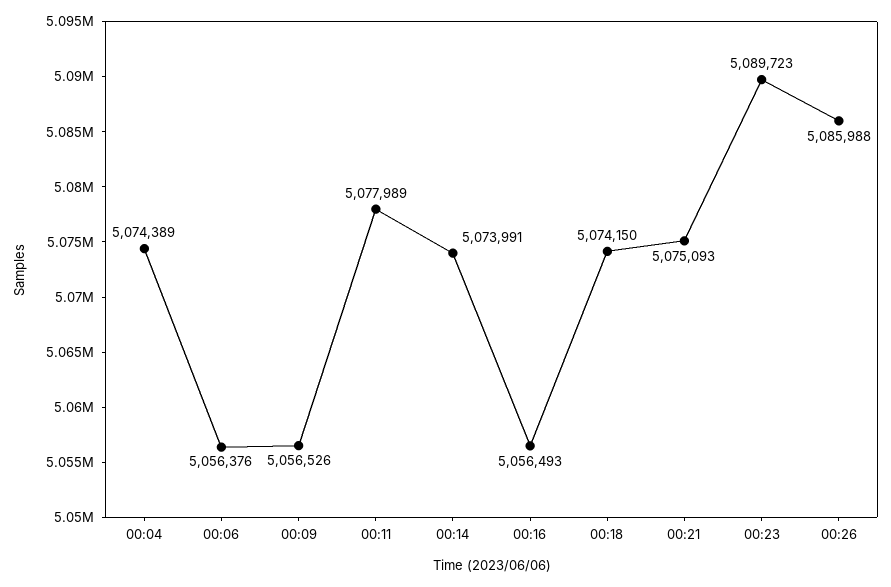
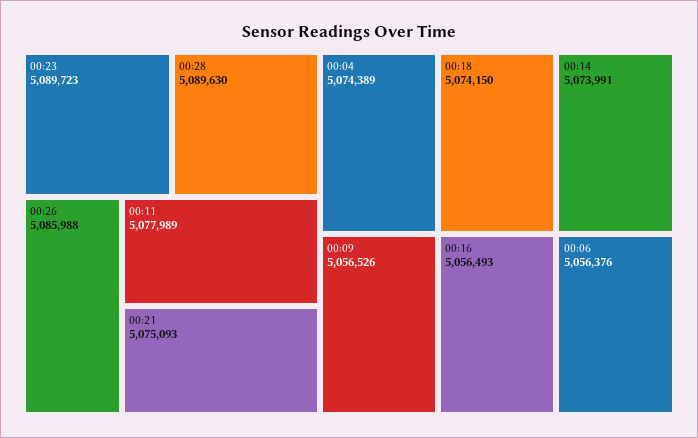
00:28: none -> 5089630

